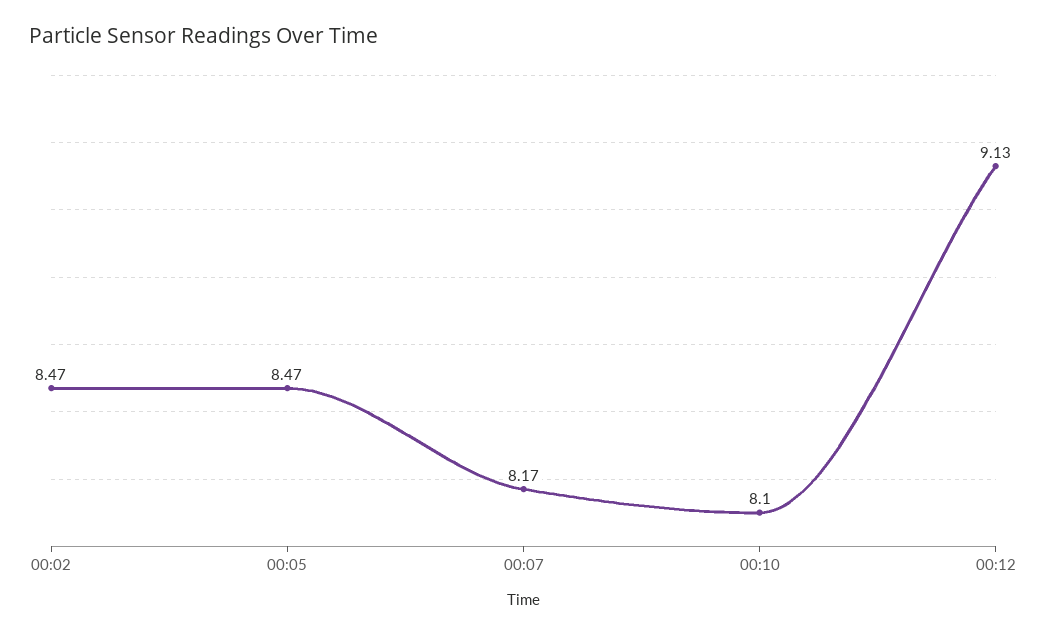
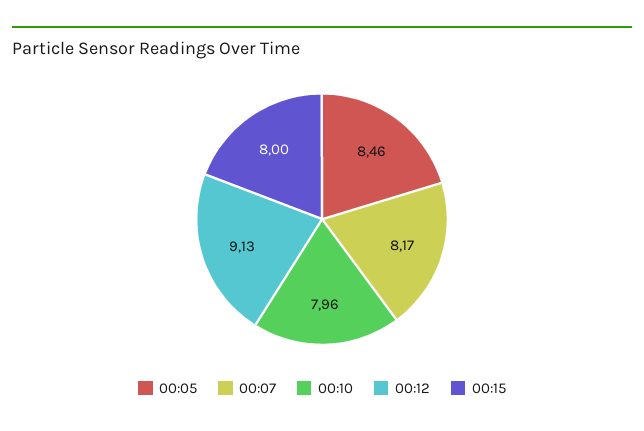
00:02: 8.47 -> none
00:05: 8.47 -> 8.46
00:10: 8.1 -> 7.96
00:15: none -> 8

